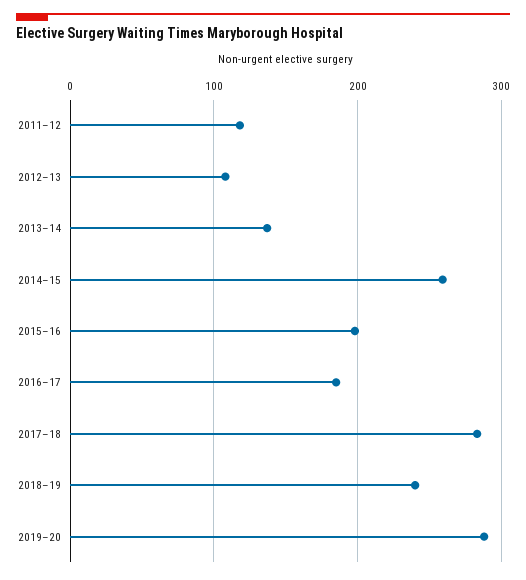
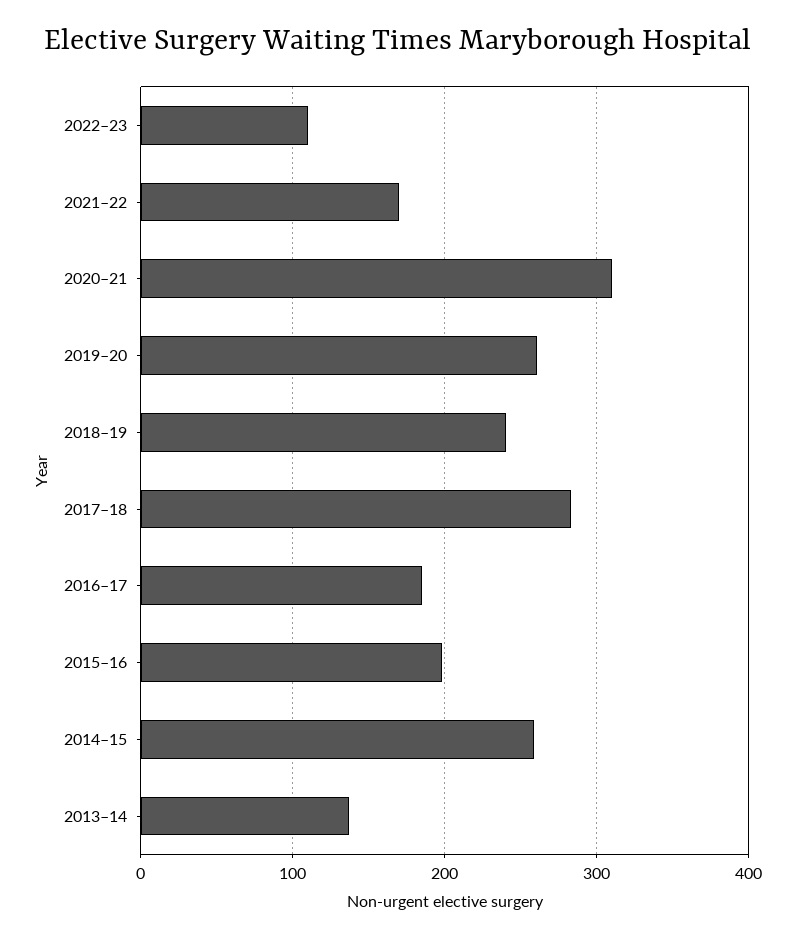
2011–12: 120 -> none
2012–13: 110 -> none
2019–20: 290 -> 260
2022–23: none -> 110
2021–22: none -> 170
2020–21: none -> 310

